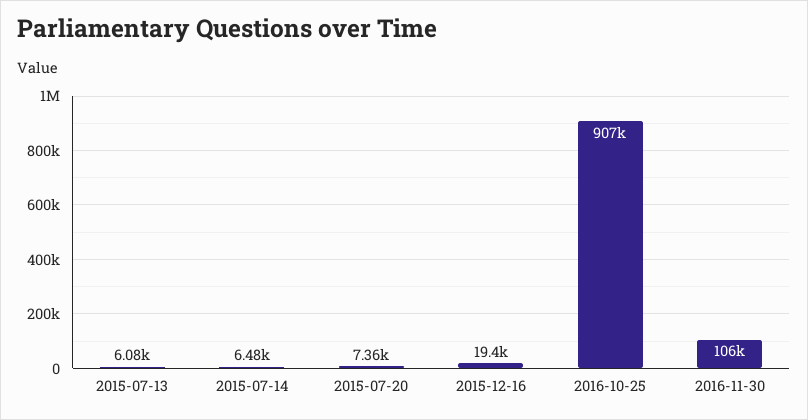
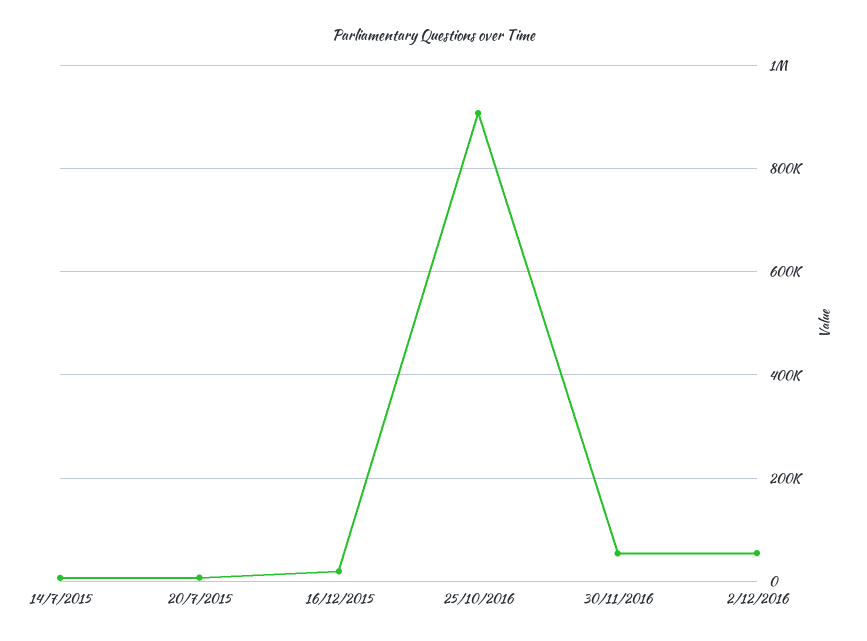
2015-07-13: 6080 -> none
2016-11-30: 106000 -> 60000
2/12/2016: none -> 60000

